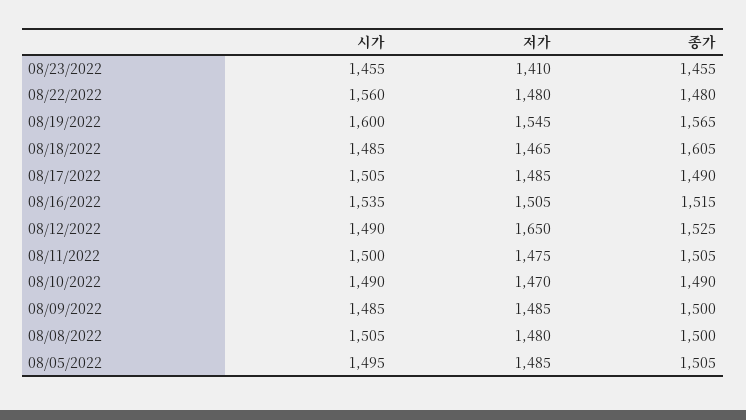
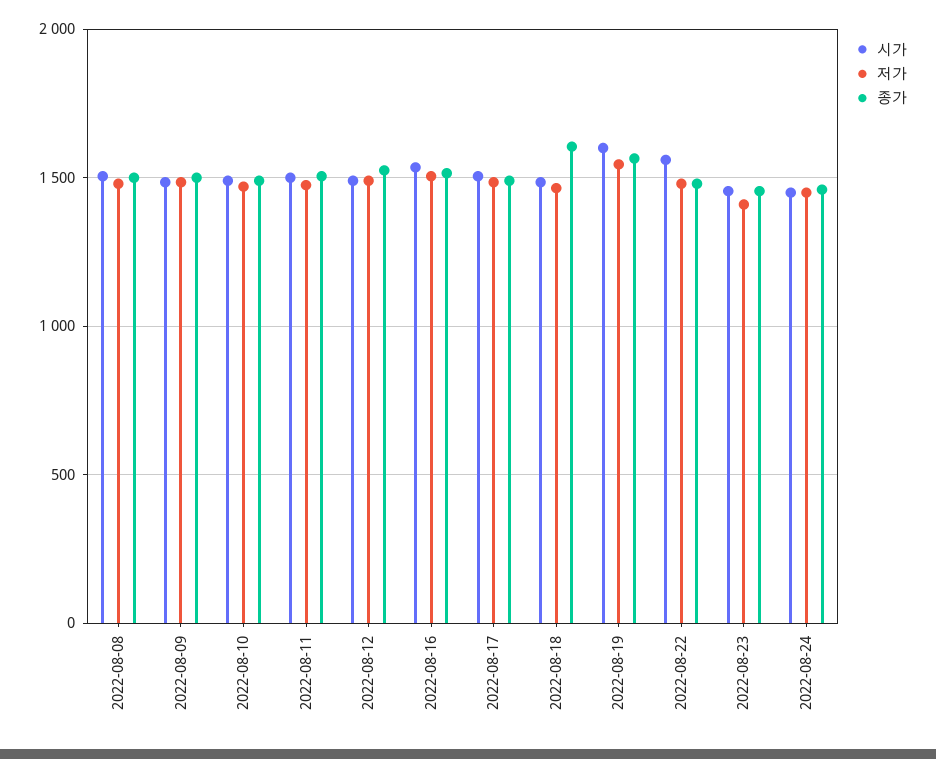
저가, 08/12/2022: 1650 -> 1500
시가, 08/05/2022: 1495 -> none
저가, 08/05/2022: 1485 -> none
종가, 08/05/2022: 1505 -> none
시가, 2022-08-24: none -> 1450
저가, 2022-08-24: none -> 1450
종가, 2022-08-24: none -> 1450

